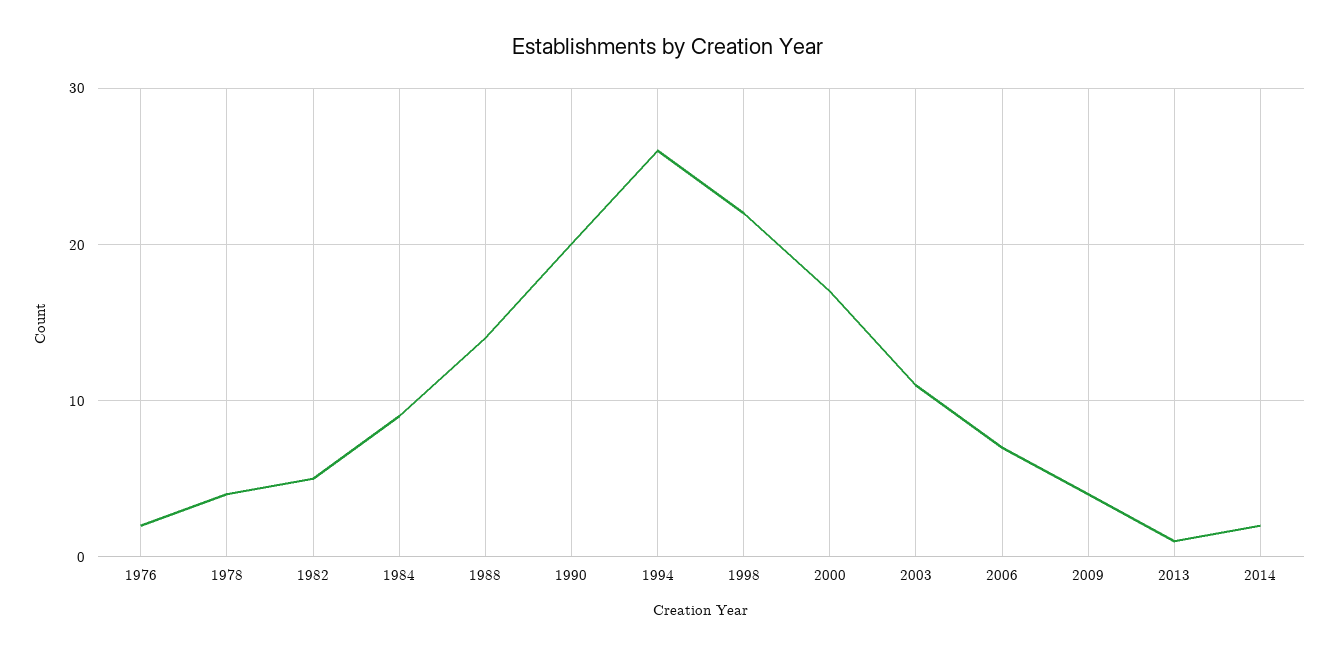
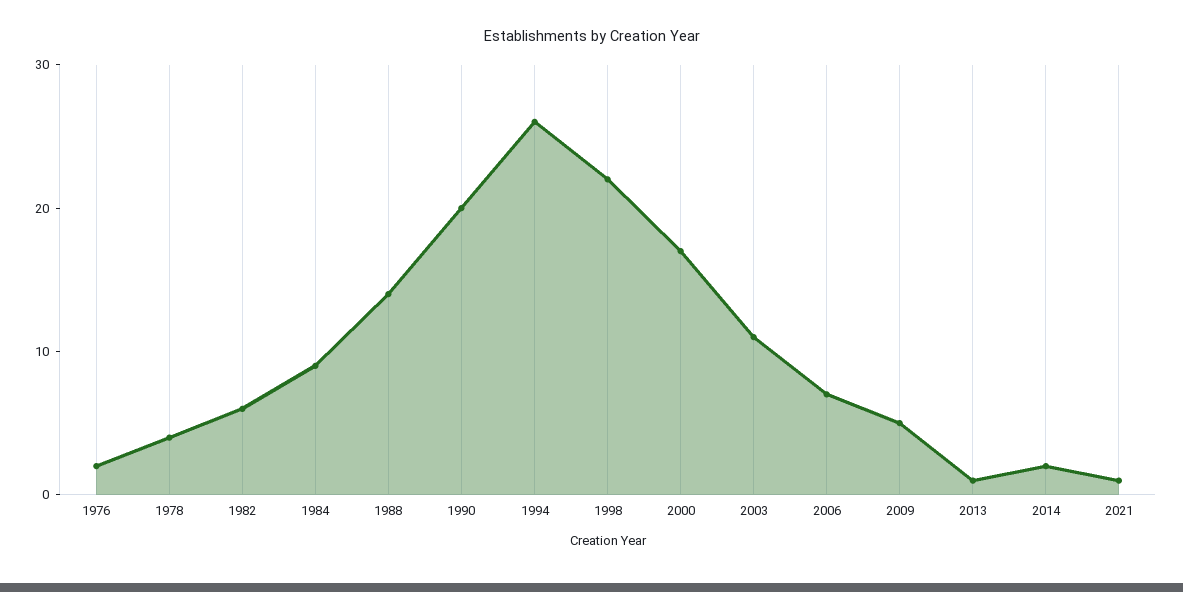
1982: 5 -> 6
2009: 4 -> 5
2021: none -> 1

